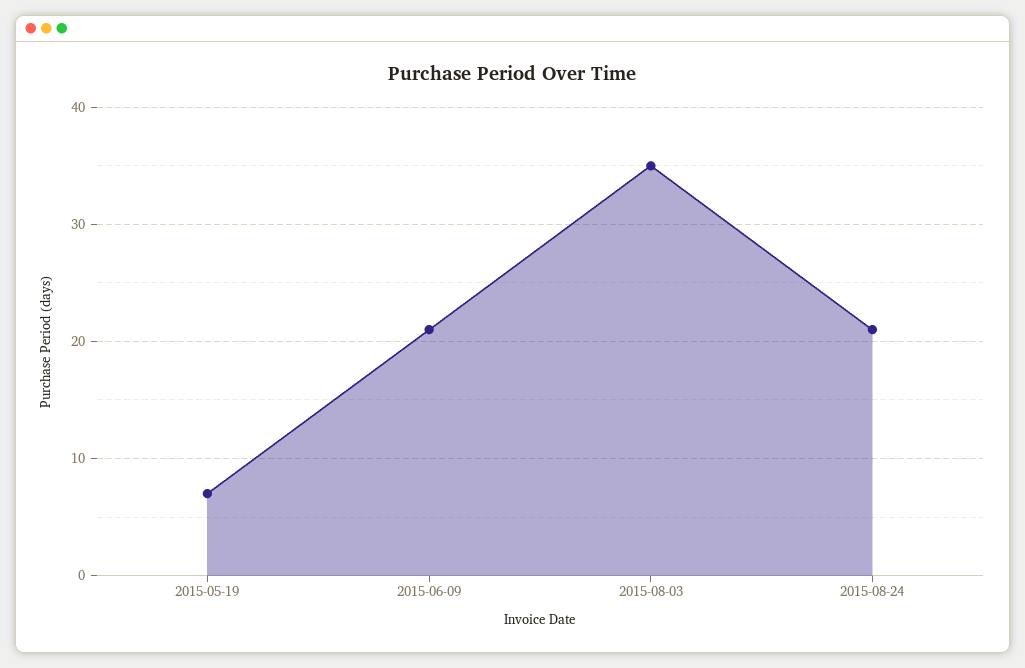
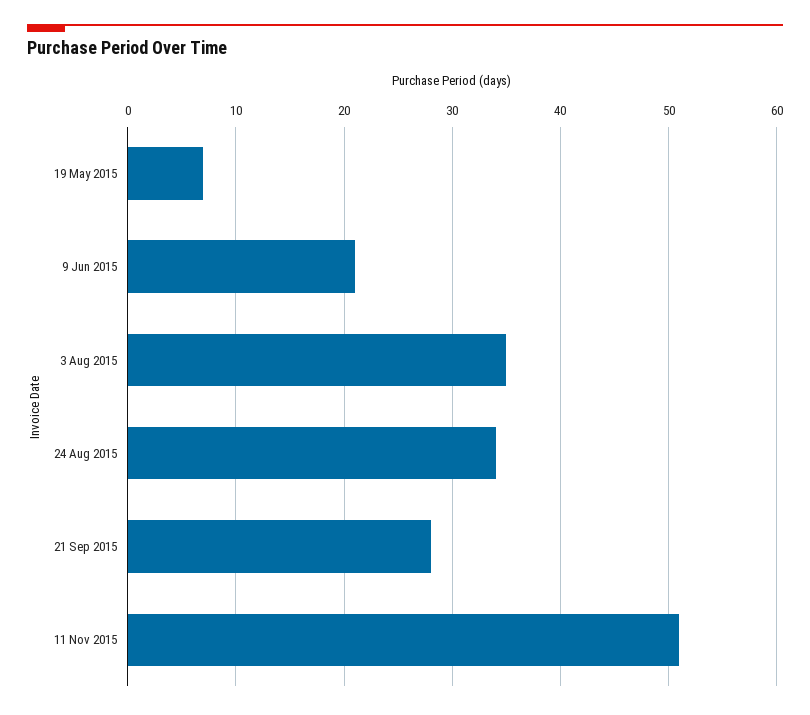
2015-08-24: 21 -> 34
21 Sep 2015: none -> 28
11 Nov 2015: none -> 51

